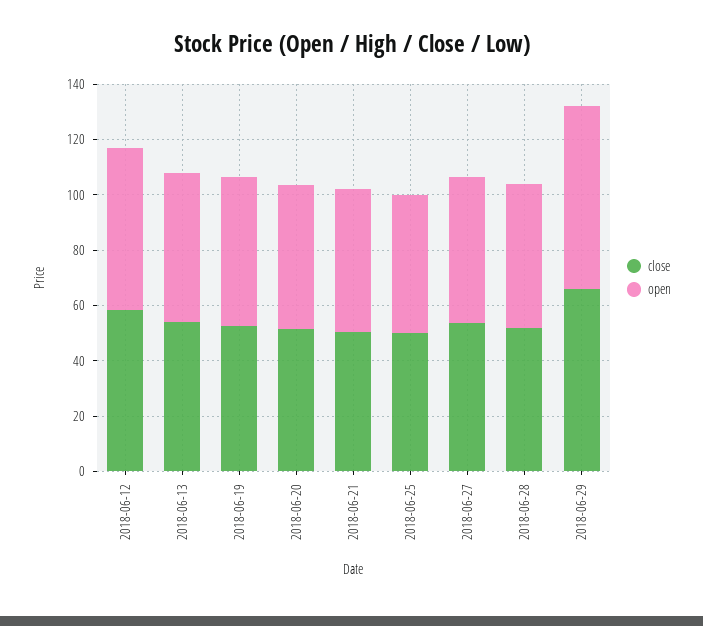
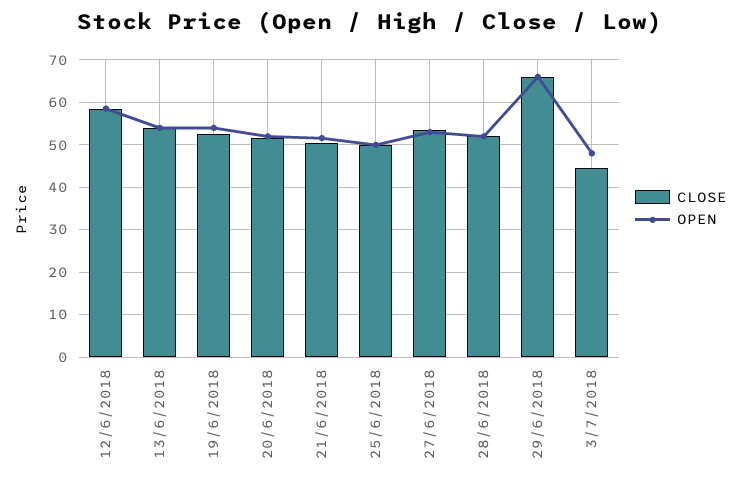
close, 3/7/2018: none -> 44
open, 3/7/2018: none -> 48

